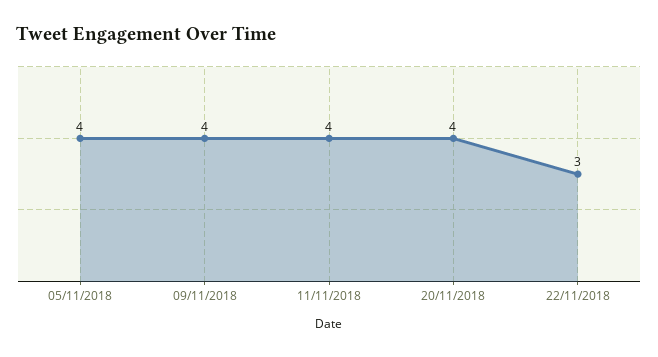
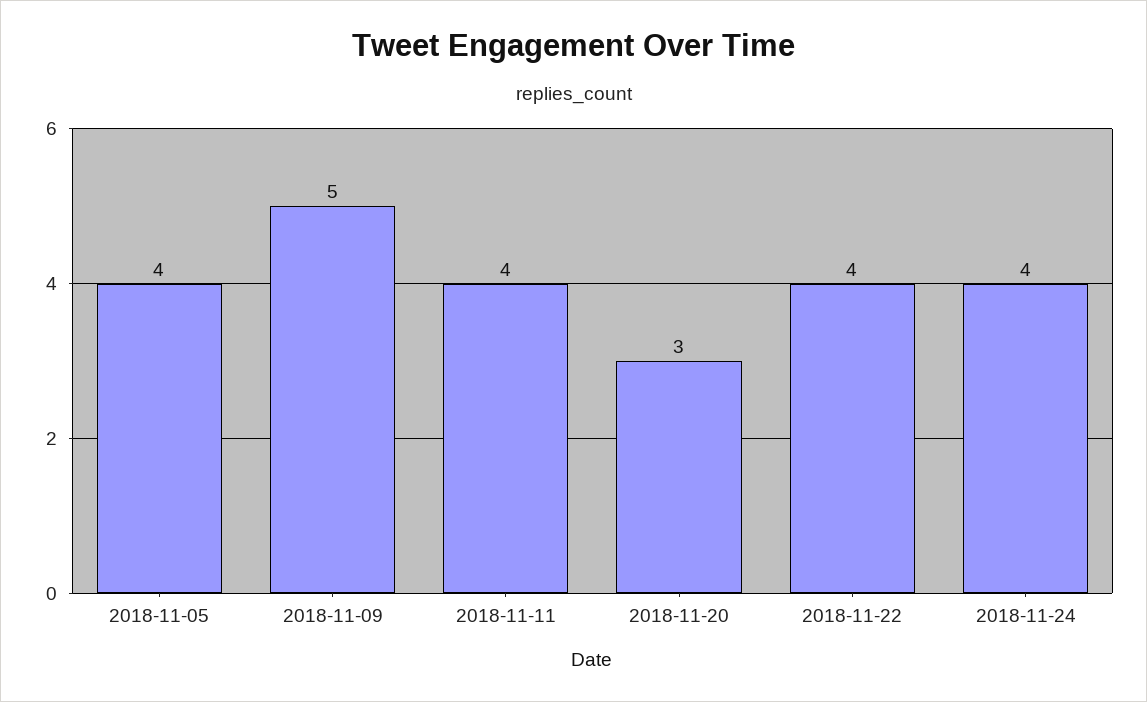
09/11/2018: 4 -> 5
20/11/2018: 4 -> 3
22/11/2018: 3 -> 4
2018-11-24: none -> 4

